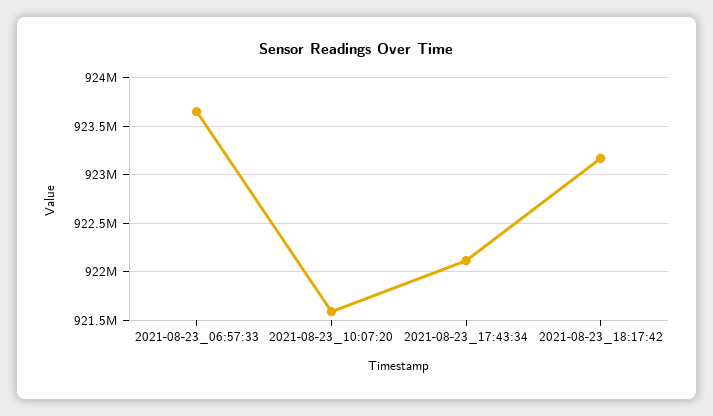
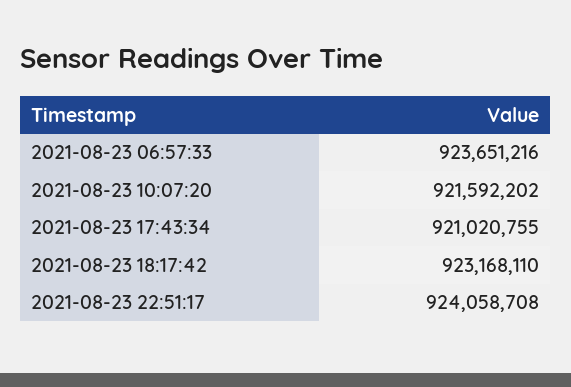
2021-08-23_17:43:34: 922100000 -> 921020755
2021-08-23 22:51:17: none -> 924058708

